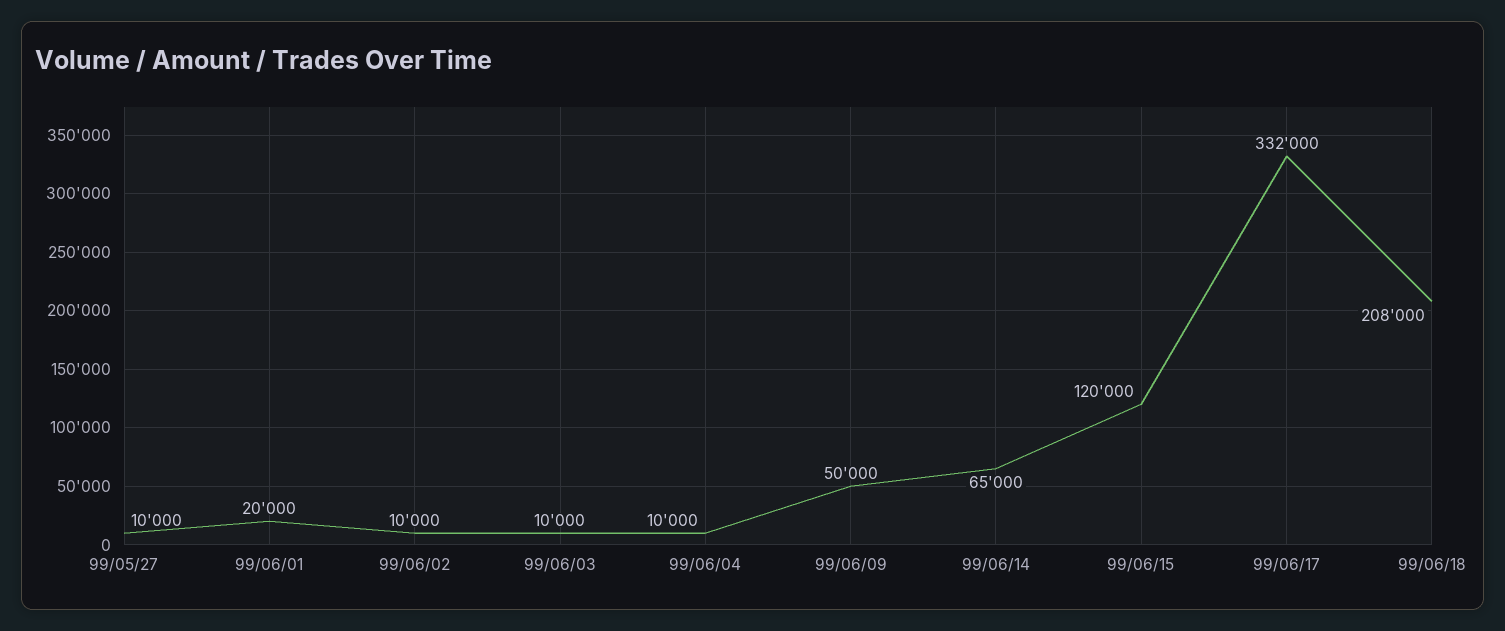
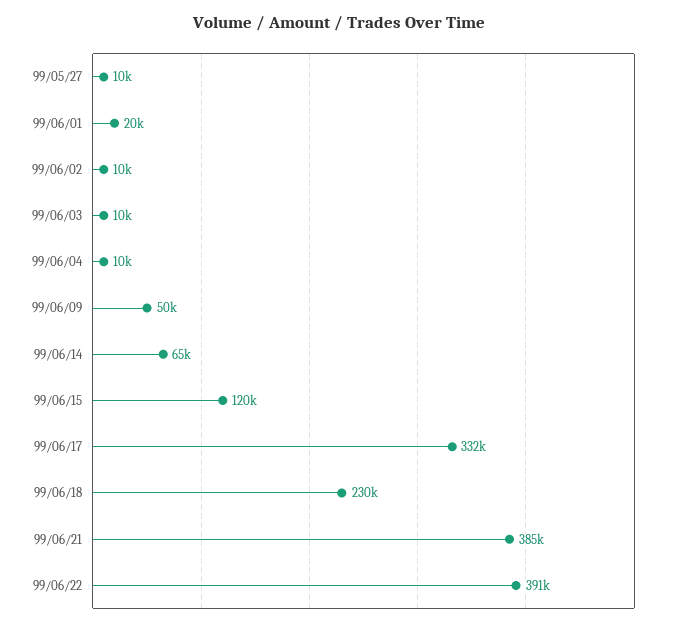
99/06/18: 208000 -> 230000
99/06/21: none -> 385000
99/06/22: none -> 391000

